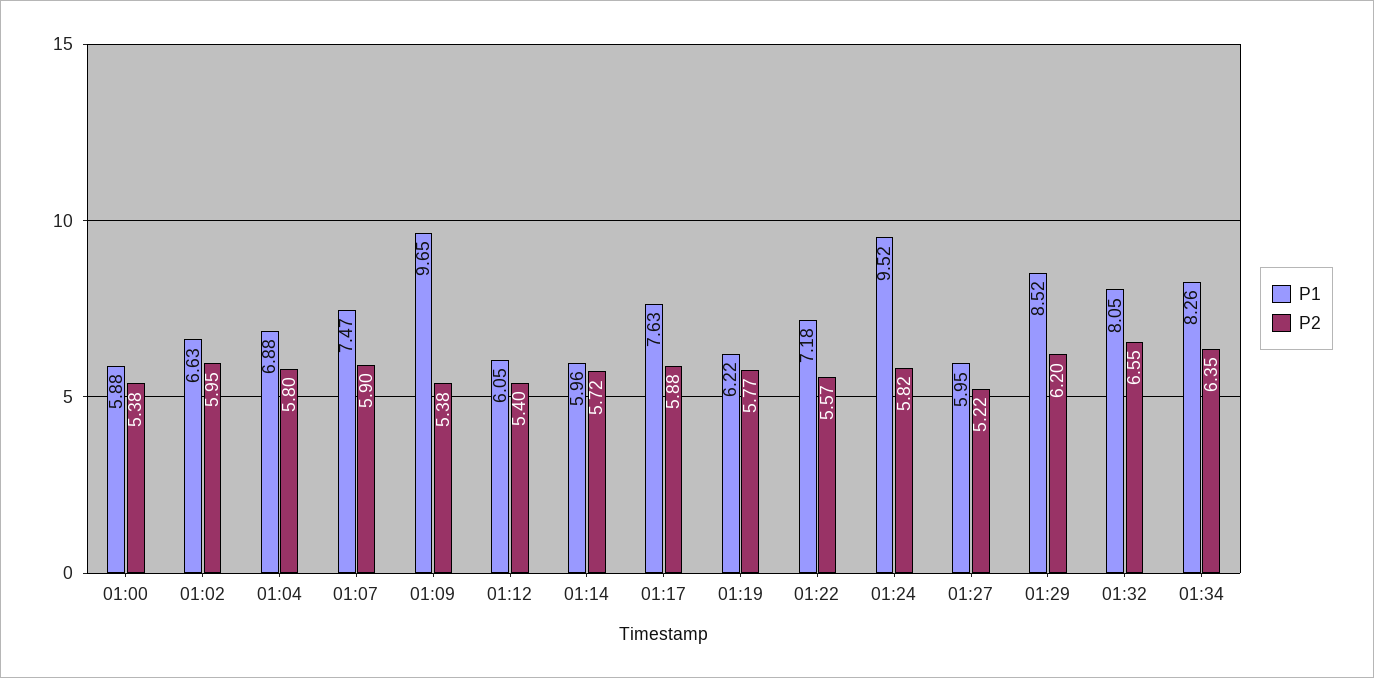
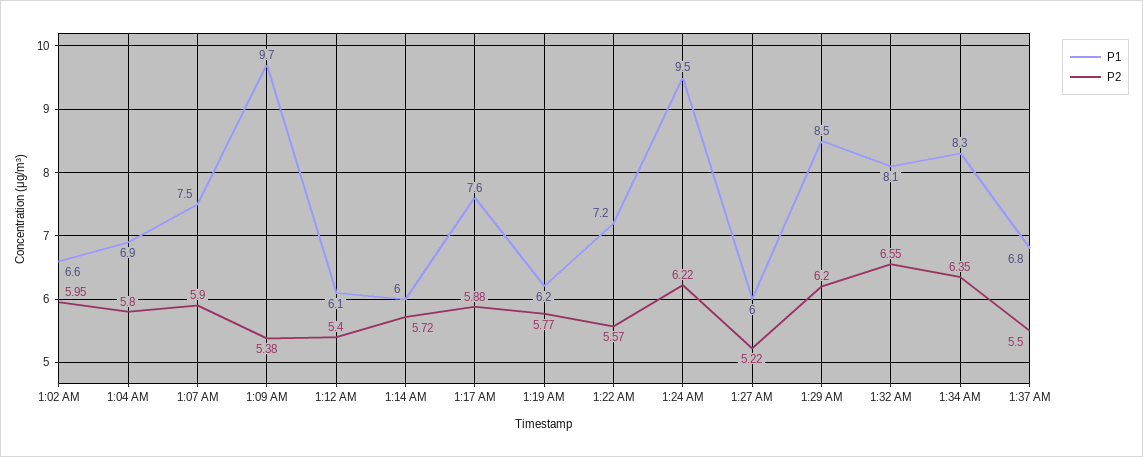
P1, 01:00: 5.88 -> none
P2, 01:00: 5.38 -> none
P2, 01:24: 5.82 -> 6.22
P1, 1:37 AM: none -> 6.8
P2, 1:37 AM: none -> 5.5

